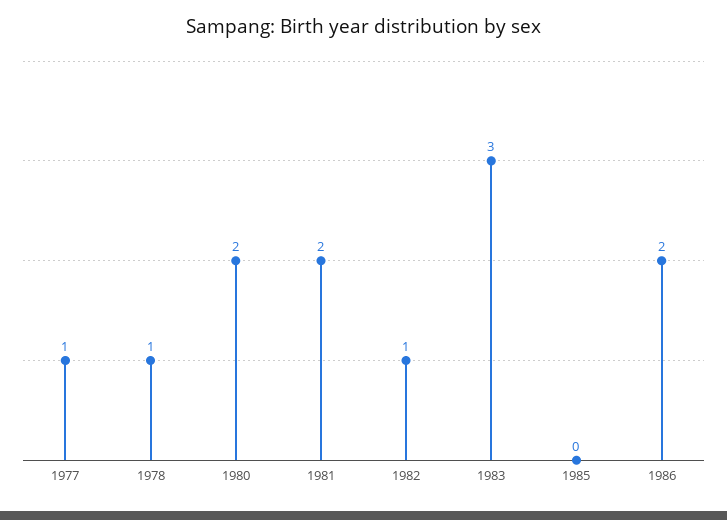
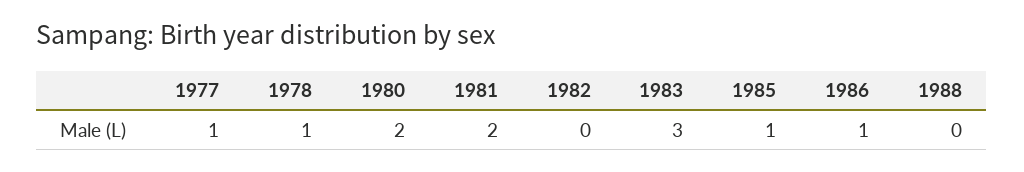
1982: 1 -> 0
1985: 0 -> 1
1986: 2 -> 1
1988: none -> 0

